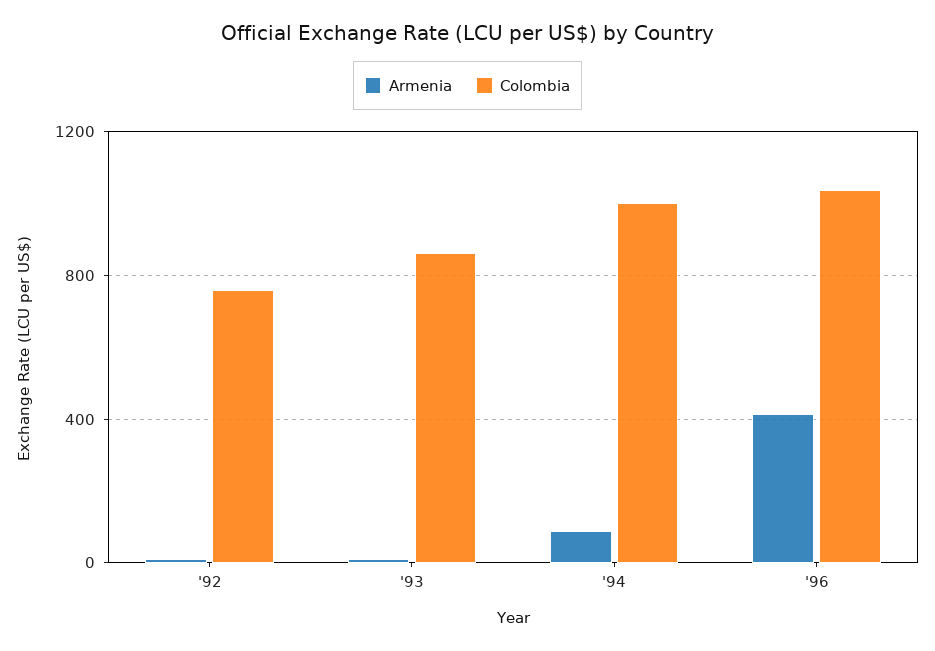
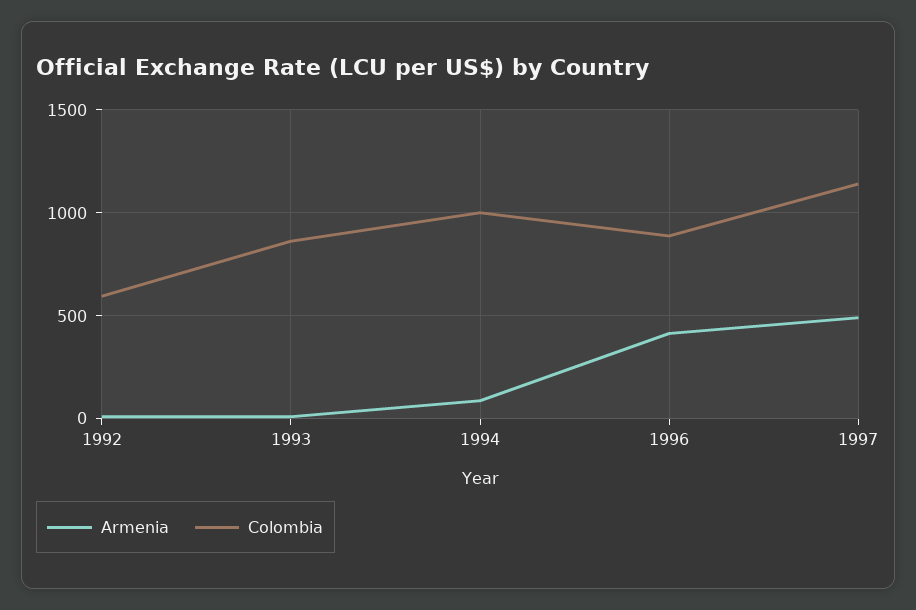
Colombia, '92: 750 -> 600
Colombia, '96: 1050 -> 900
Armenia, 1997: none -> 500
Colombia, 1997: none -> 1150

